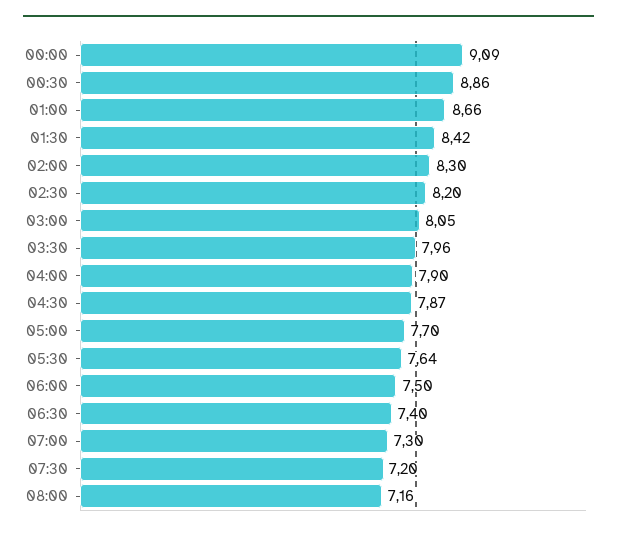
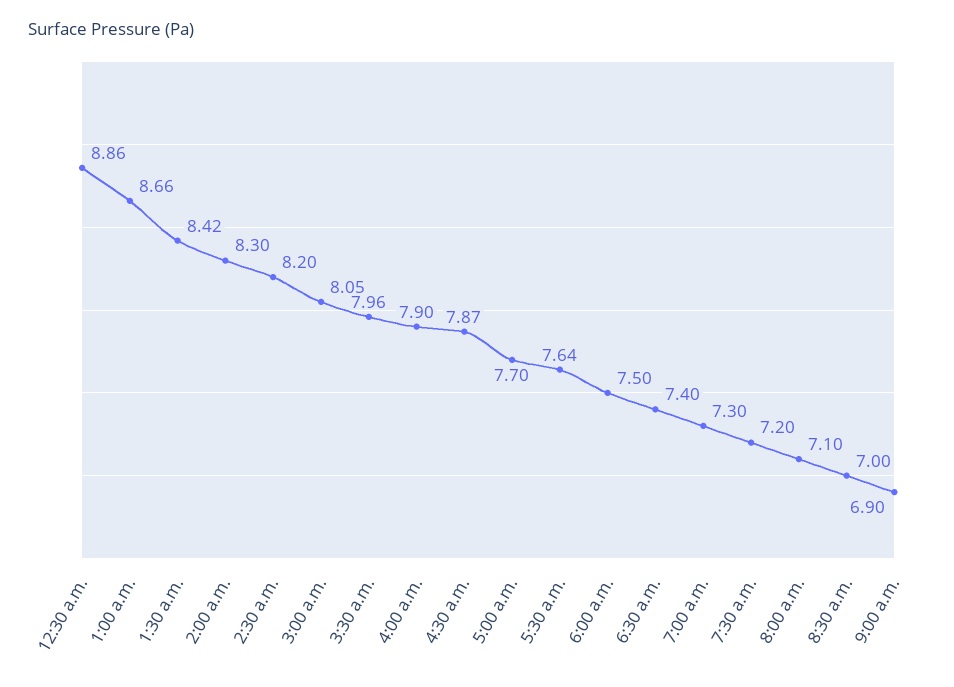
00:00: 9.09 -> none
08:00: 7.16 -> 7.1
8:30 a.m.: none -> 7
9:00 a.m.: none -> 6.9

